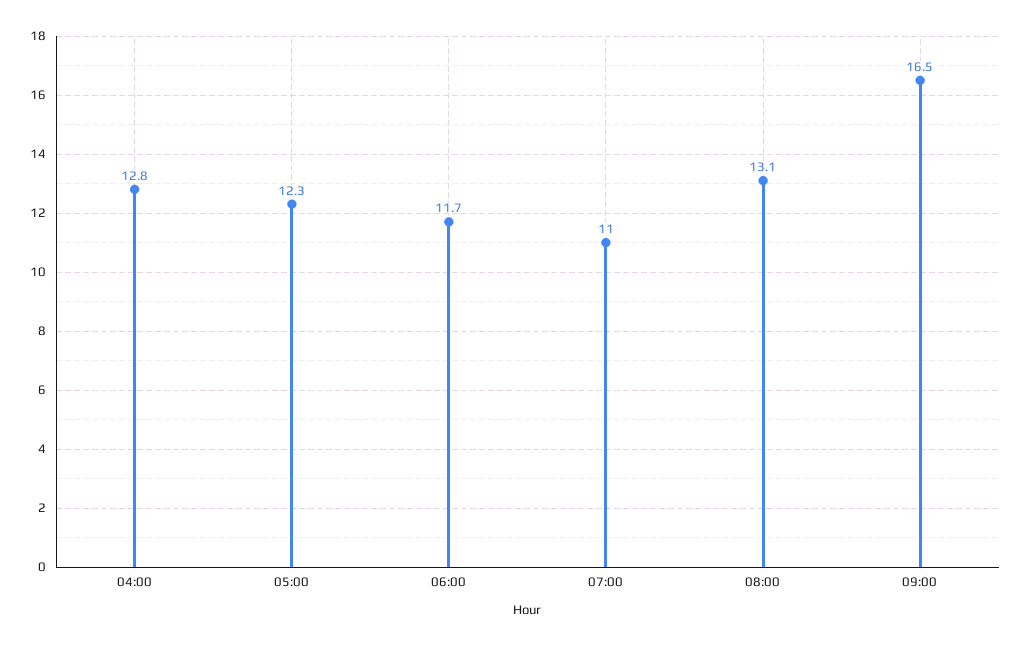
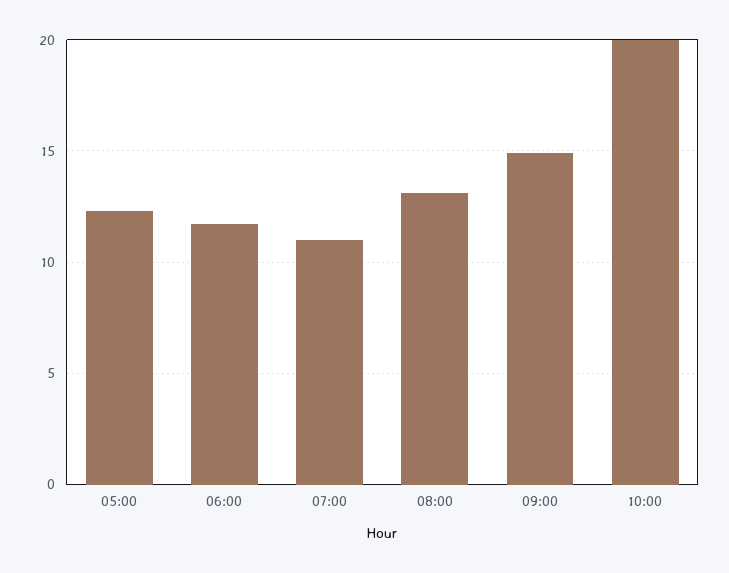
04:00: 12.8 -> none
09:00: 16.5 -> 15
10:00: none -> 20

